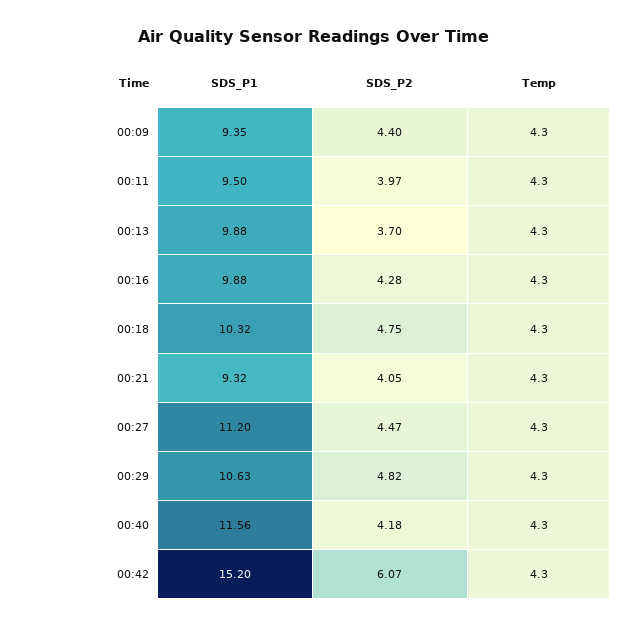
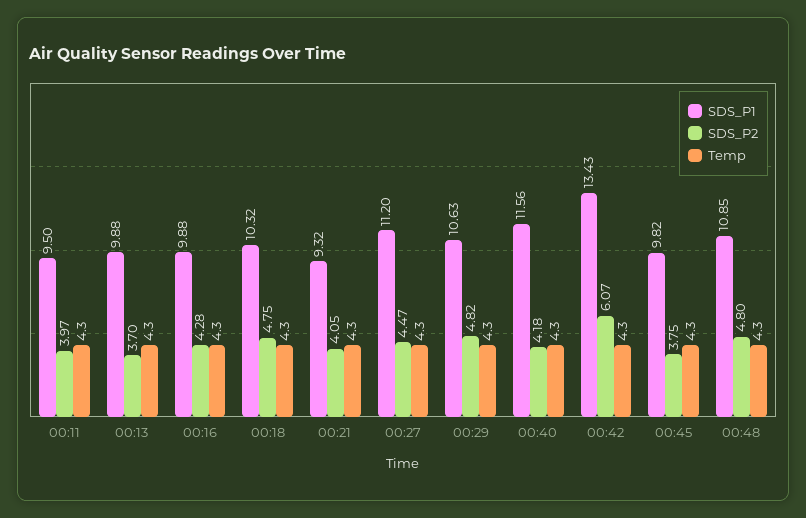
SDS_P1, 00:09: 9.35 -> none
SDS_P2, 00:09: 4.4 -> none
Temp, 00:09: 4.3 -> none
SDS_P1, 00:42: 15.2 -> 13.43
SDS_P1, 00:45: none -> 9.82
SDS_P2, 00:45: none -> 3.75
Temp, 00:45: none -> 4.3
SDS_P1, 00:48: none -> 10.85
SDS_P2, 00:48: none -> 4.8
Temp, 00:48: none -> 4.3

